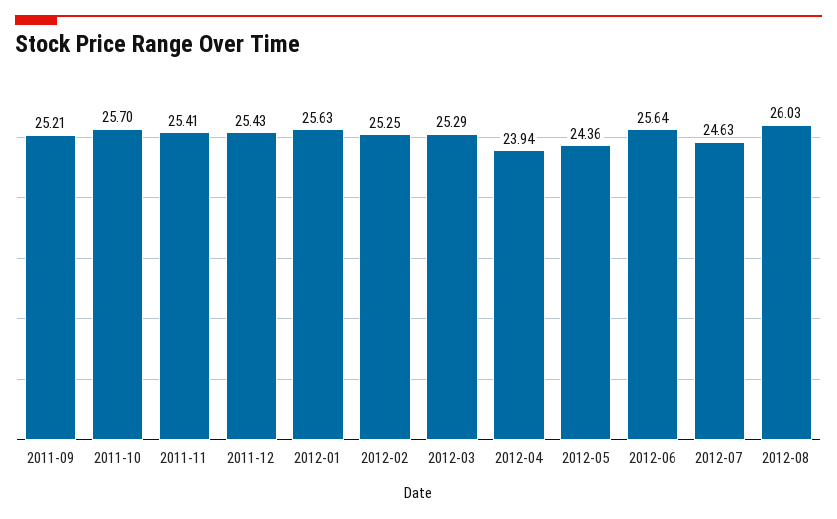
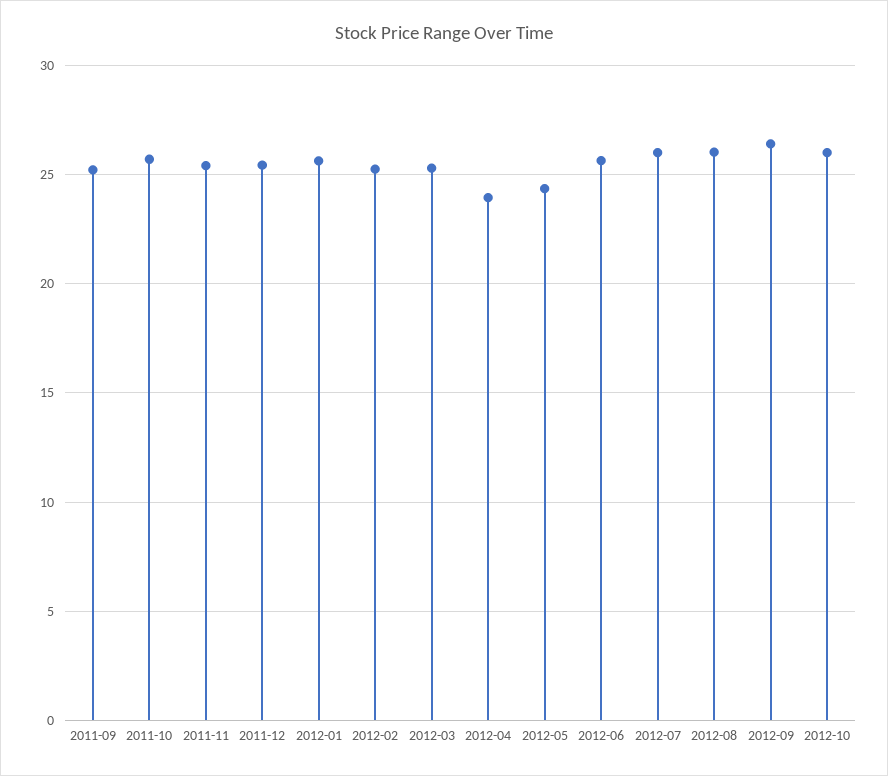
2012-07: 24.63 -> 26
2012-09: none -> 26.5
2012-10: none -> 26

